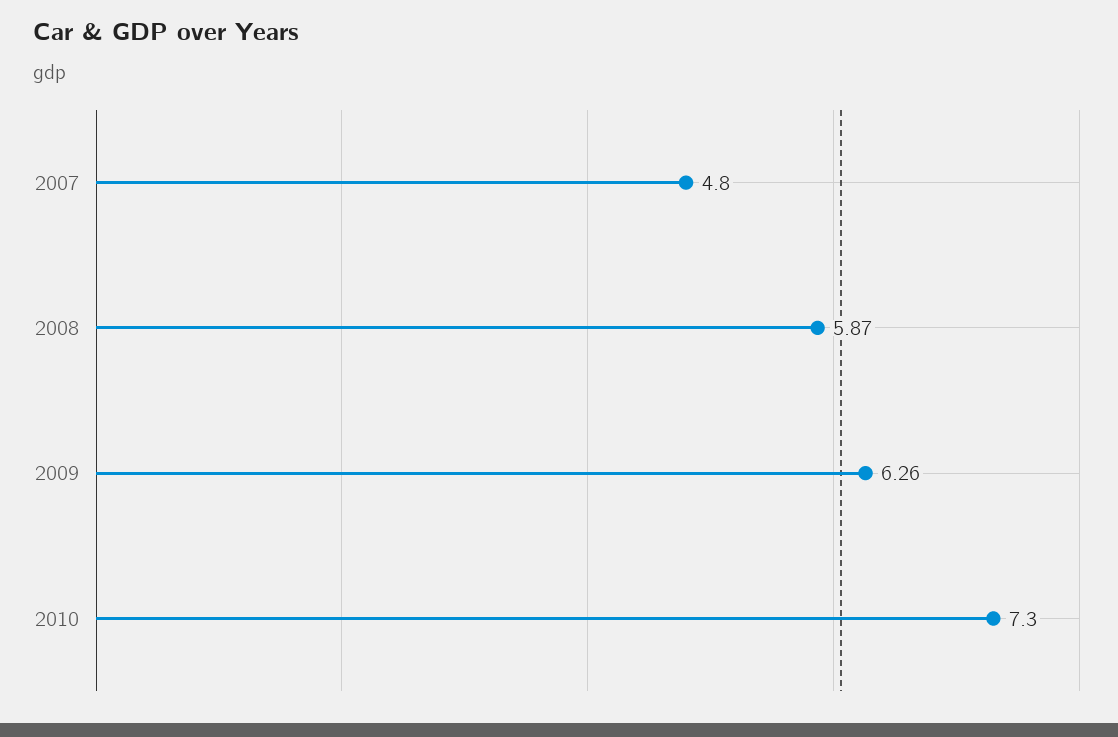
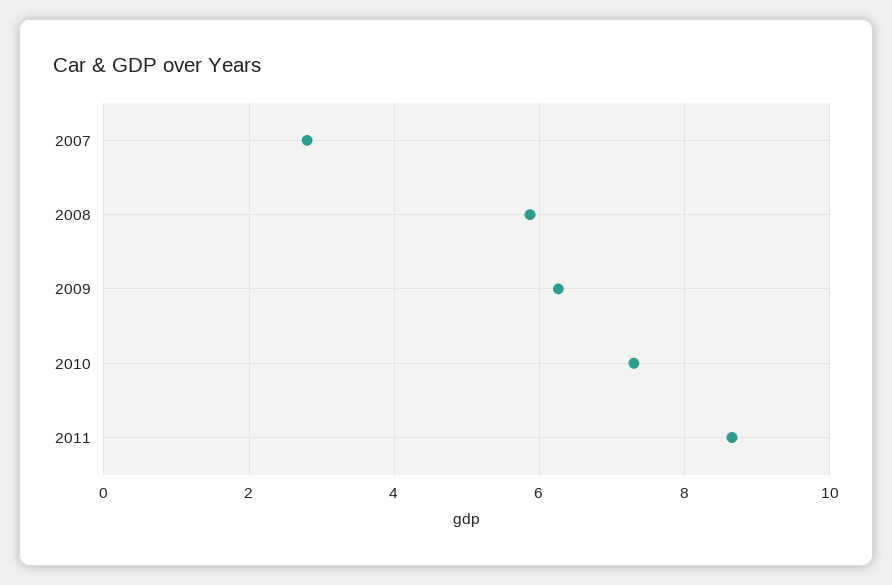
2007: 4.8 -> 2.8
2011: none -> 8.6

